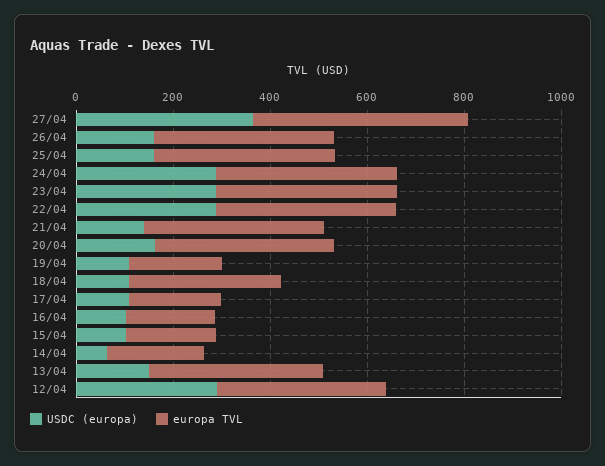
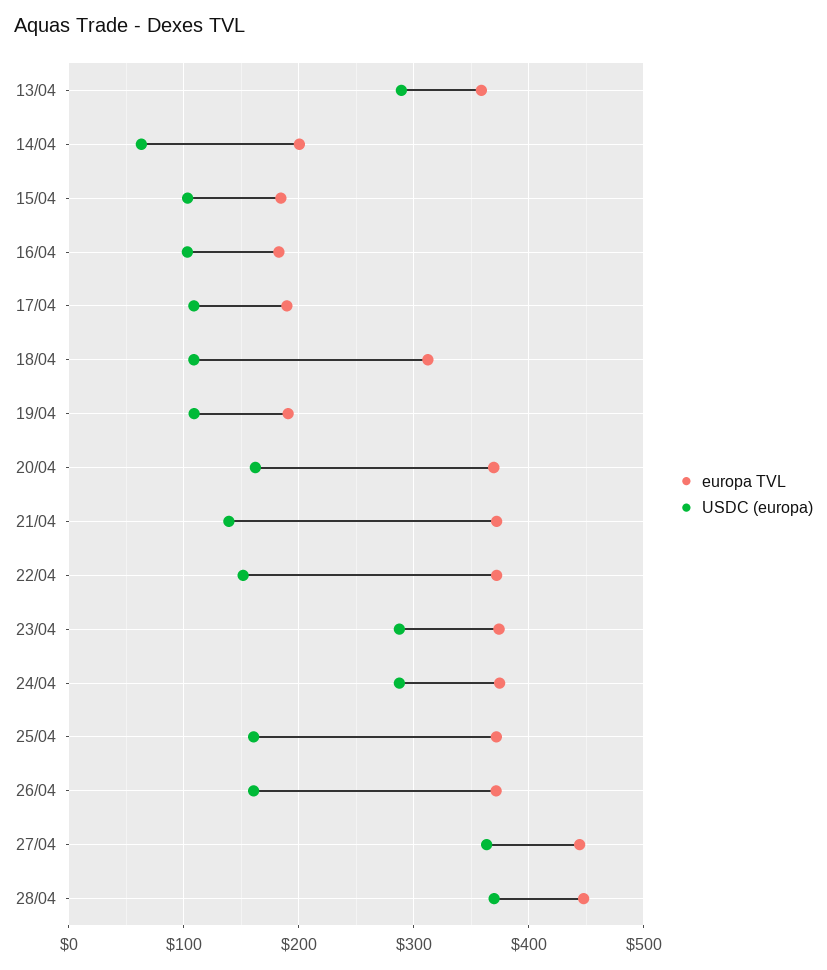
USDC (europa), 22/04: 300 -> 150
USDC (europa), 13/04: 150 -> 290
USDC (europa), 12/04: 300 -> none
europa TVL, 12/04: 350 -> none
europa TVL, 28/04: none -> 450
USDC (europa), 28/04: none -> 370

